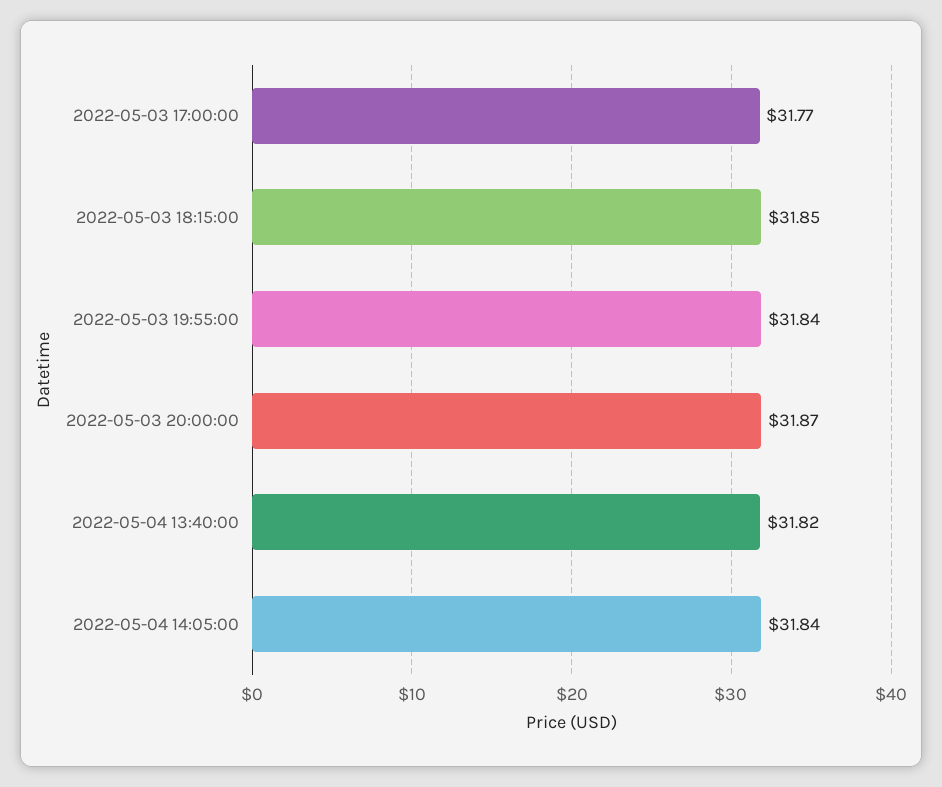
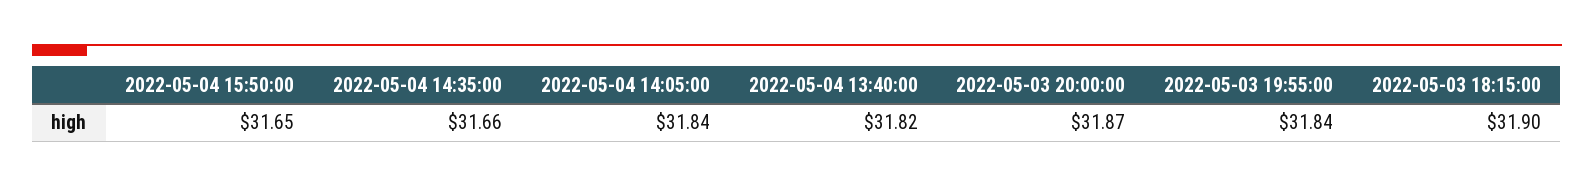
2022-05-03 17:00:00: 31.77 -> none
2022-05-03 18:15:00: 31.85 -> 31.9
2022-05-04 15:50:00: none -> 31.65
2022-05-04 14:35:00: none -> 31.66

